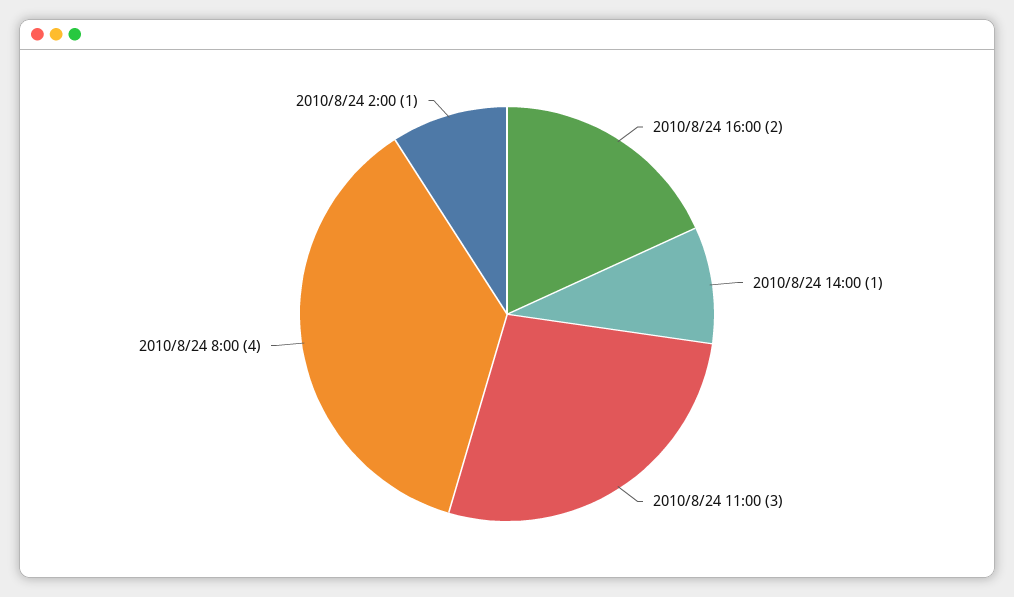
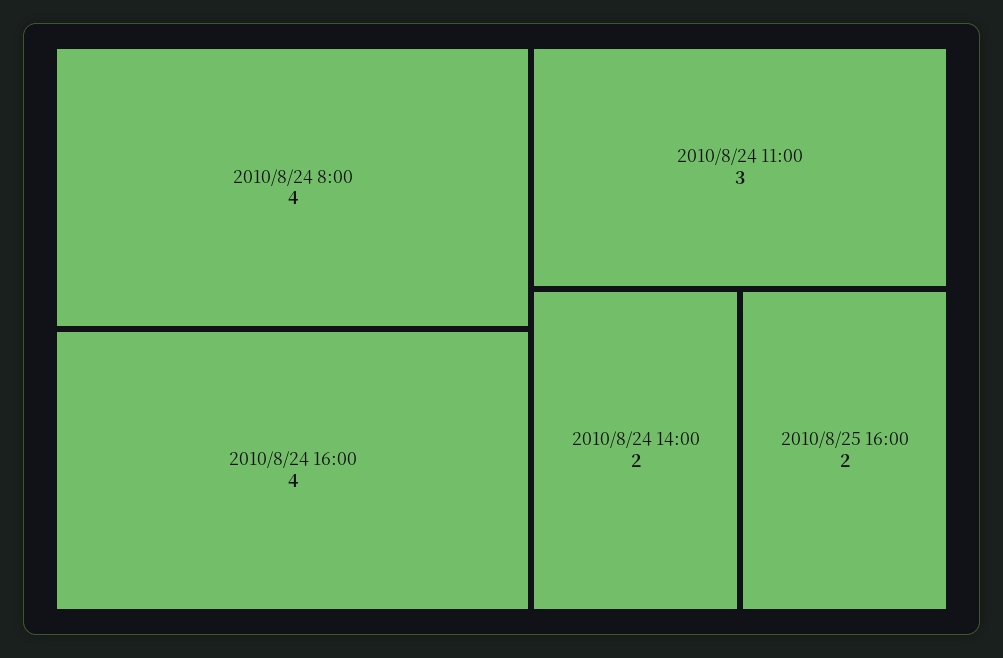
2010/8/24 16:00: 2 -> 4
2010/8/24 14:00: 1 -> 2
2010/8/24 2:00: 1 -> none
2010/8/25 16:00: none -> 2

